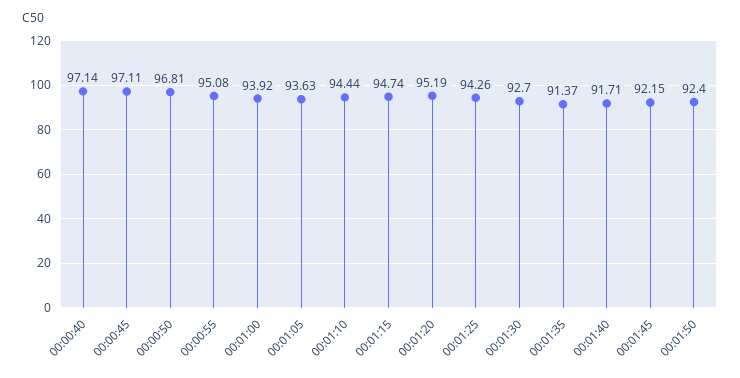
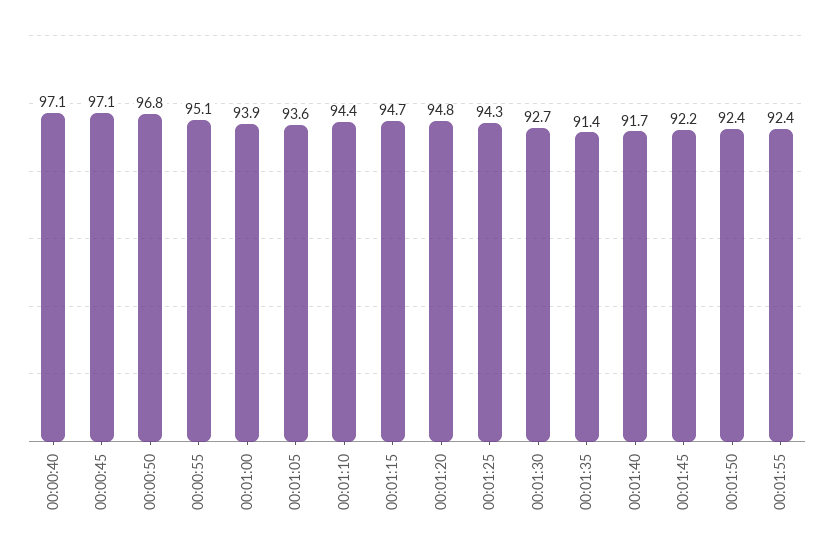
00:01:20: 95.19 -> 94.8
00:01:55: none -> 92.4

